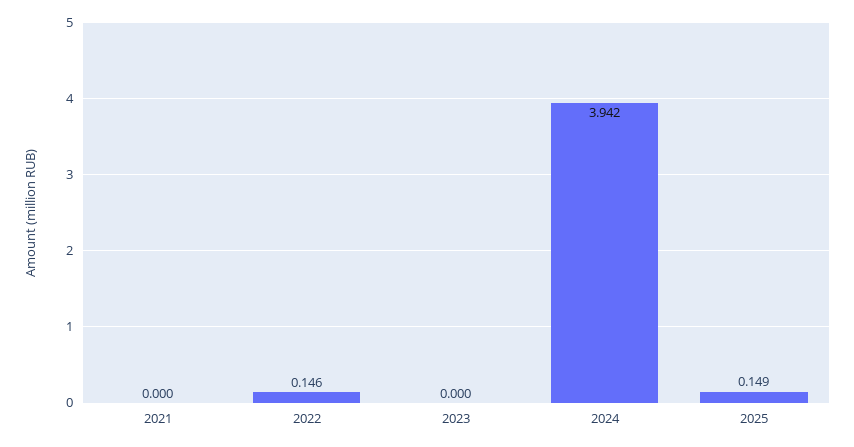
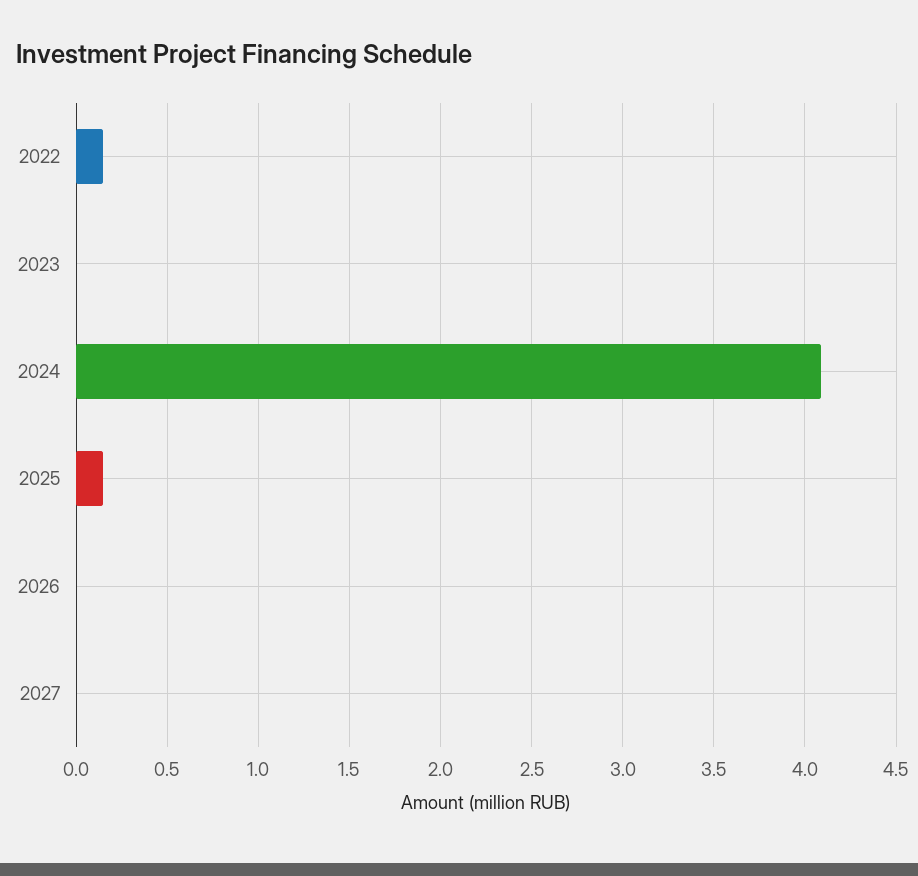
2021: 0 -> none
2024: 3.942 -> 4.1
2026: none -> 0
2027: none -> 0

